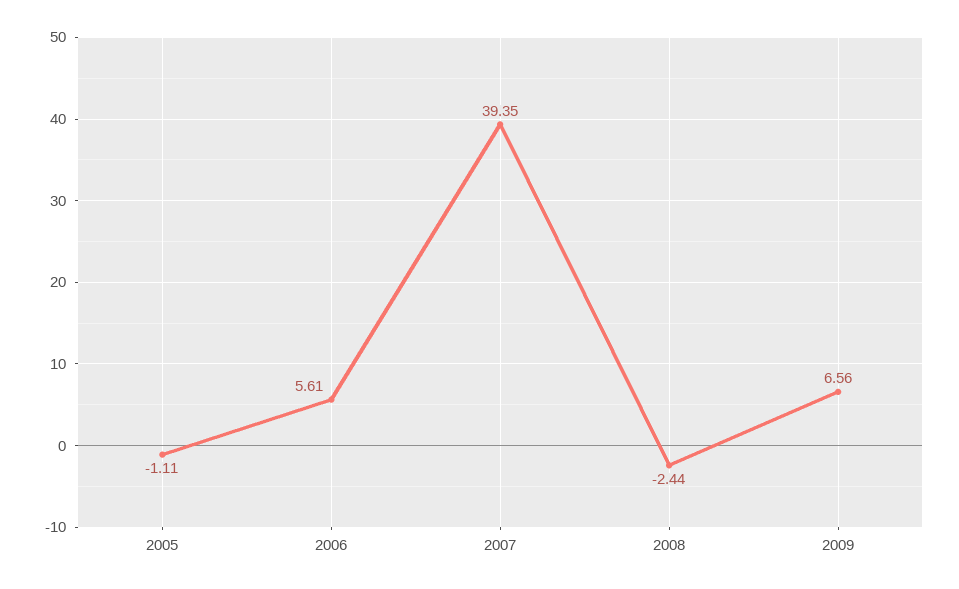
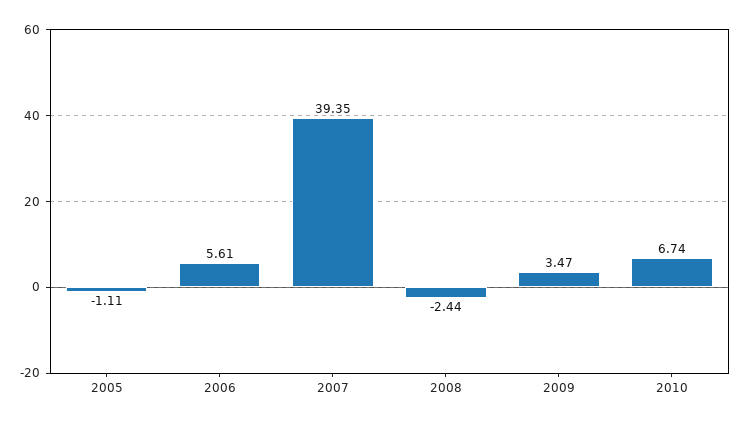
2009: 6.56 -> 3.47
2010: none -> 6.74

